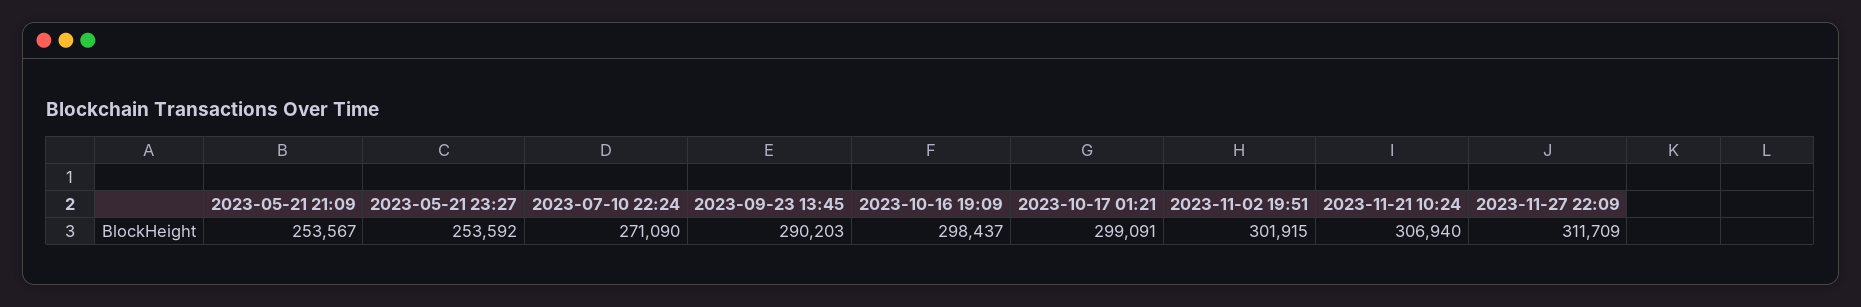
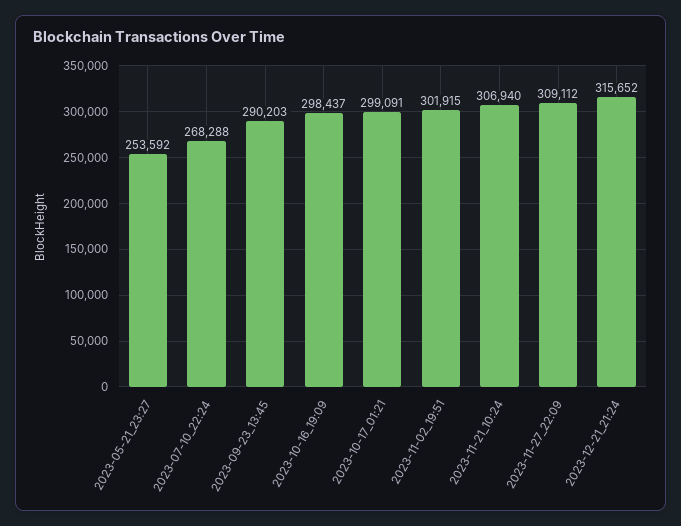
2023-05-21 21:09: 253567 -> none
2023-07-10 22:24: 271090 -> 268288
2023-11-27 22:09: 311709 -> 309112
2023-12-21_21:24: none -> 315652

